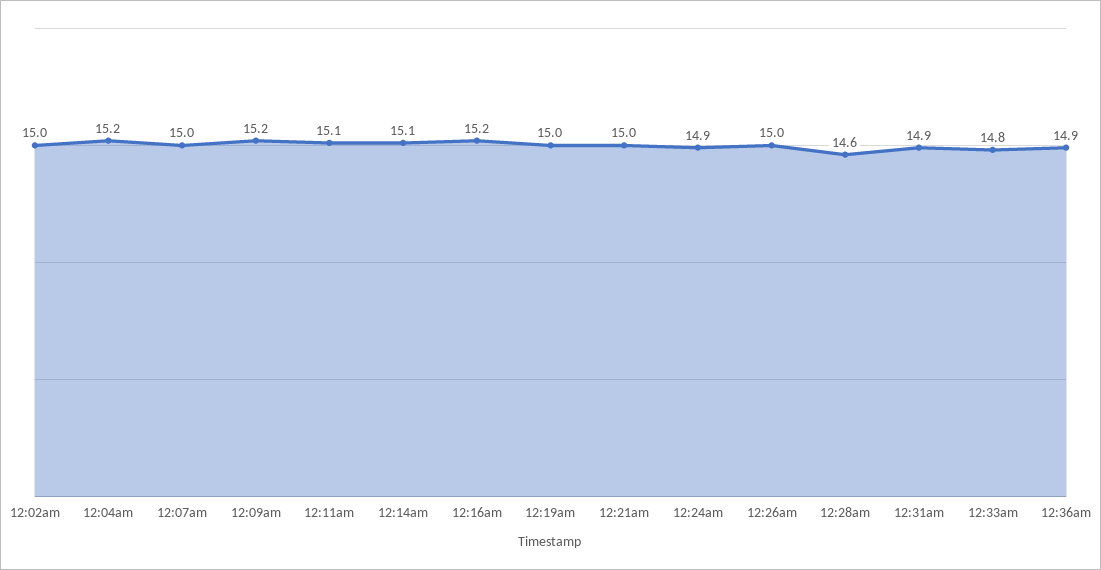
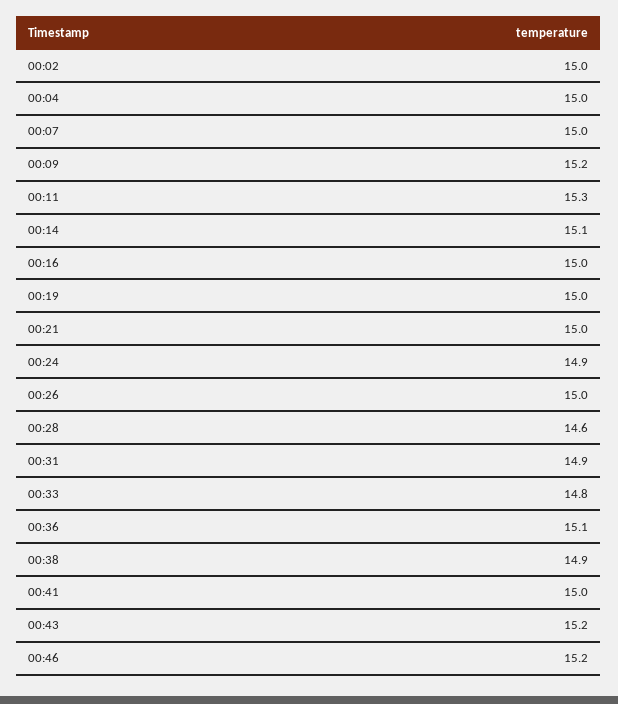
12:04am: 15.2 -> 15
12:11am: 15.1 -> 15.3
12:16am: 15.2 -> 15
12:36am: 14.9 -> 15.1
00:38: none -> 14.9
00:41: none -> 15
00:43: none -> 15.2
00:46: none -> 15.2

